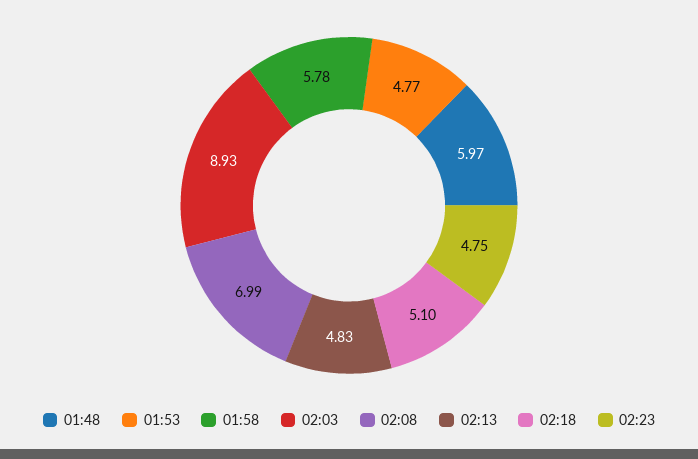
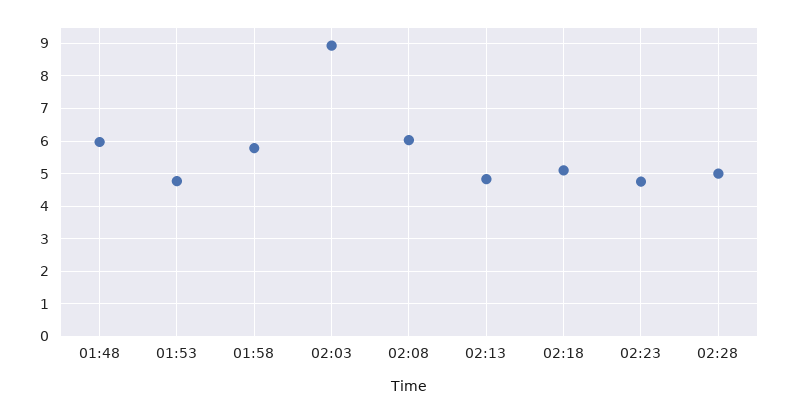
02:08: 6.99 -> 6
02:28: none -> 5

